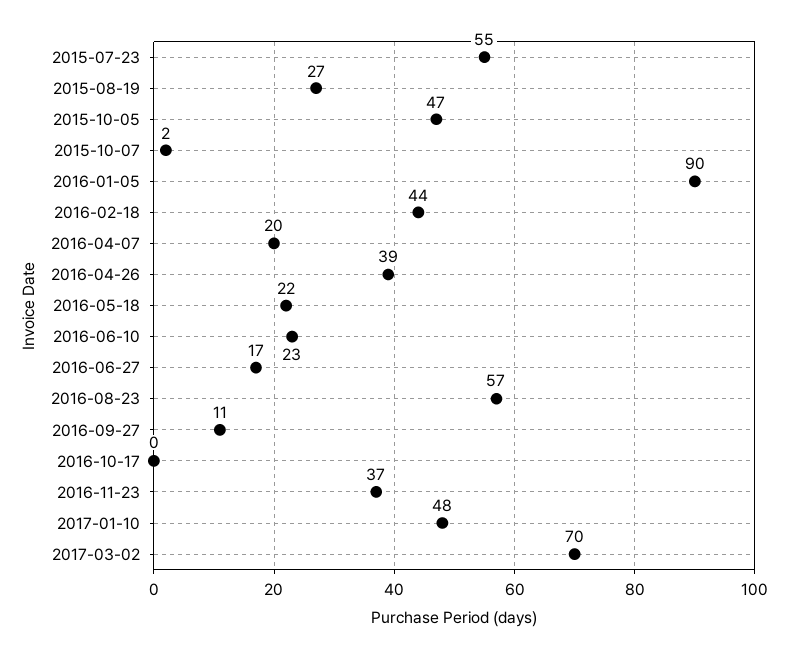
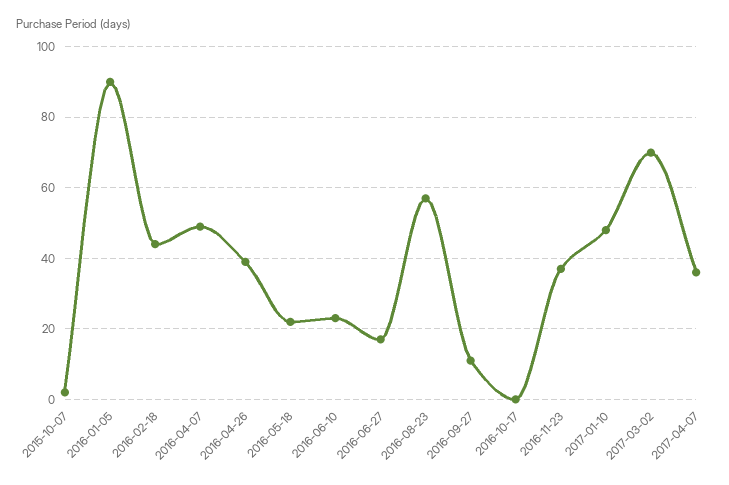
2015-07-23: 55 -> none
2015-08-19: 27 -> none
2015-10-05: 47 -> none
2016-04-07: 20 -> 50
2017-04-07: none -> 35

